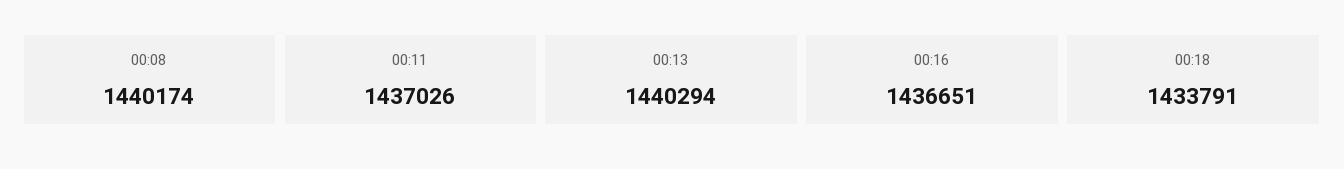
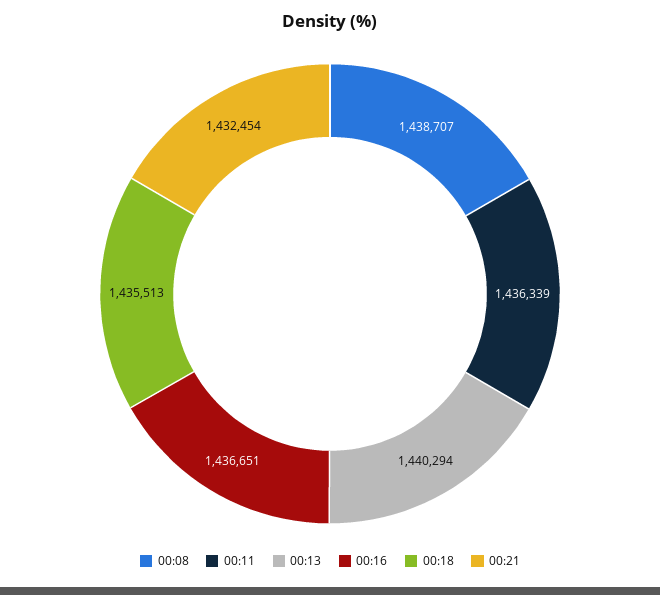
00:08: 1440174 -> 1438707
00:11: 1437026 -> 1436339
00:18: 1433791 -> 1435513
00:21: none -> 1432454

